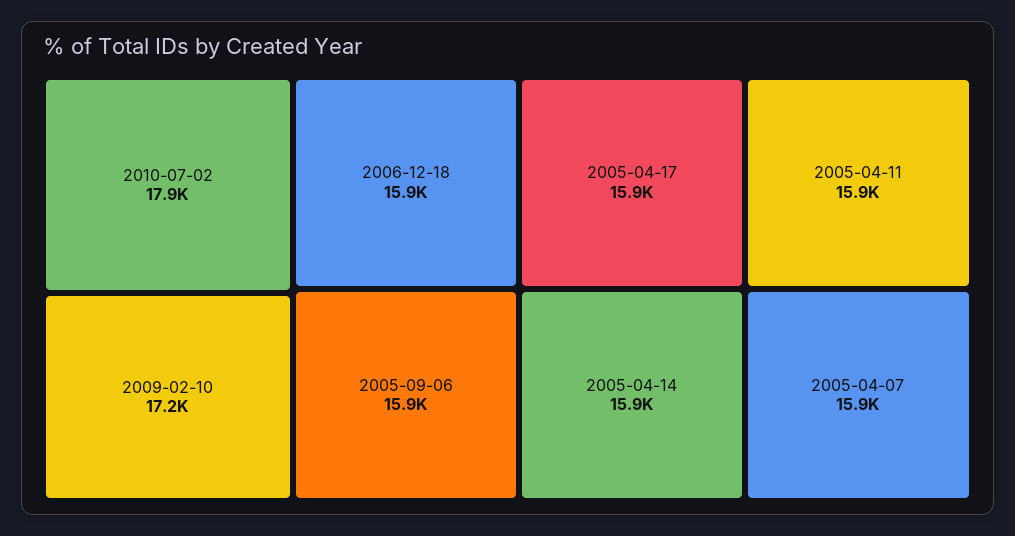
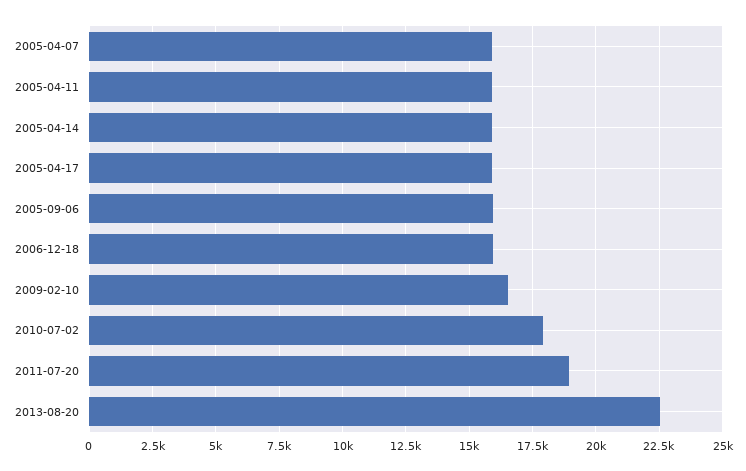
2009-02-10: 17200 -> 16500
2011-07-20: none -> 19000
2013-08-20: none -> 22500

